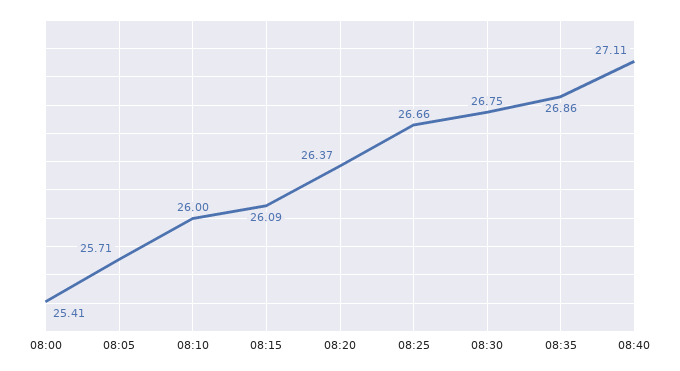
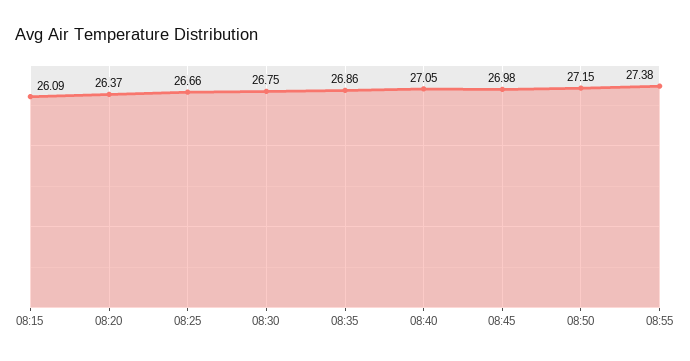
08:00: 25.41 -> none
08:05: 25.71 -> none
08:10: 26 -> none
08:40: 27.11 -> 27.05
08:45: none -> 26.98
08:50: none -> 27.15
08:55: none -> 27.38

